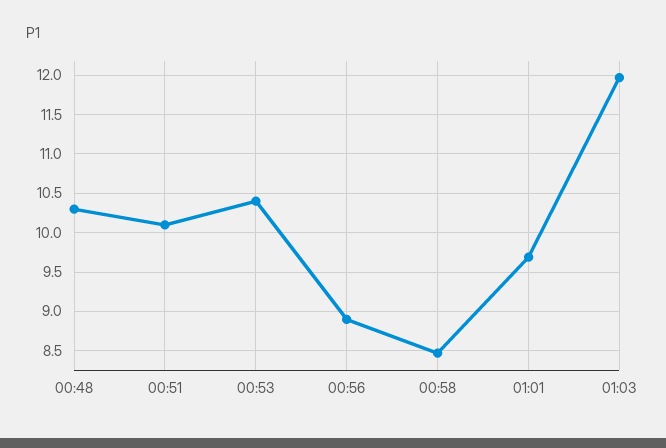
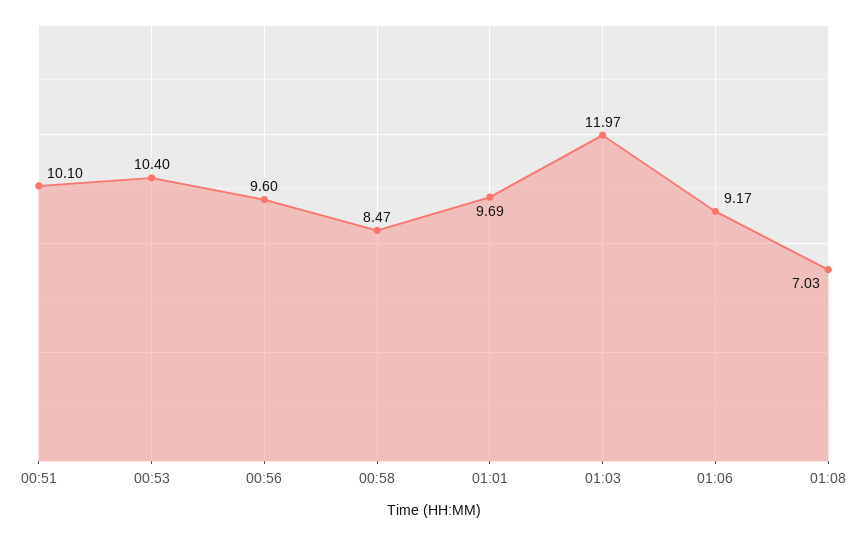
00:48: 10.3 -> none
00:56: 8.9 -> 9.6
01:06: none -> 9.17
01:08: none -> 7.03

